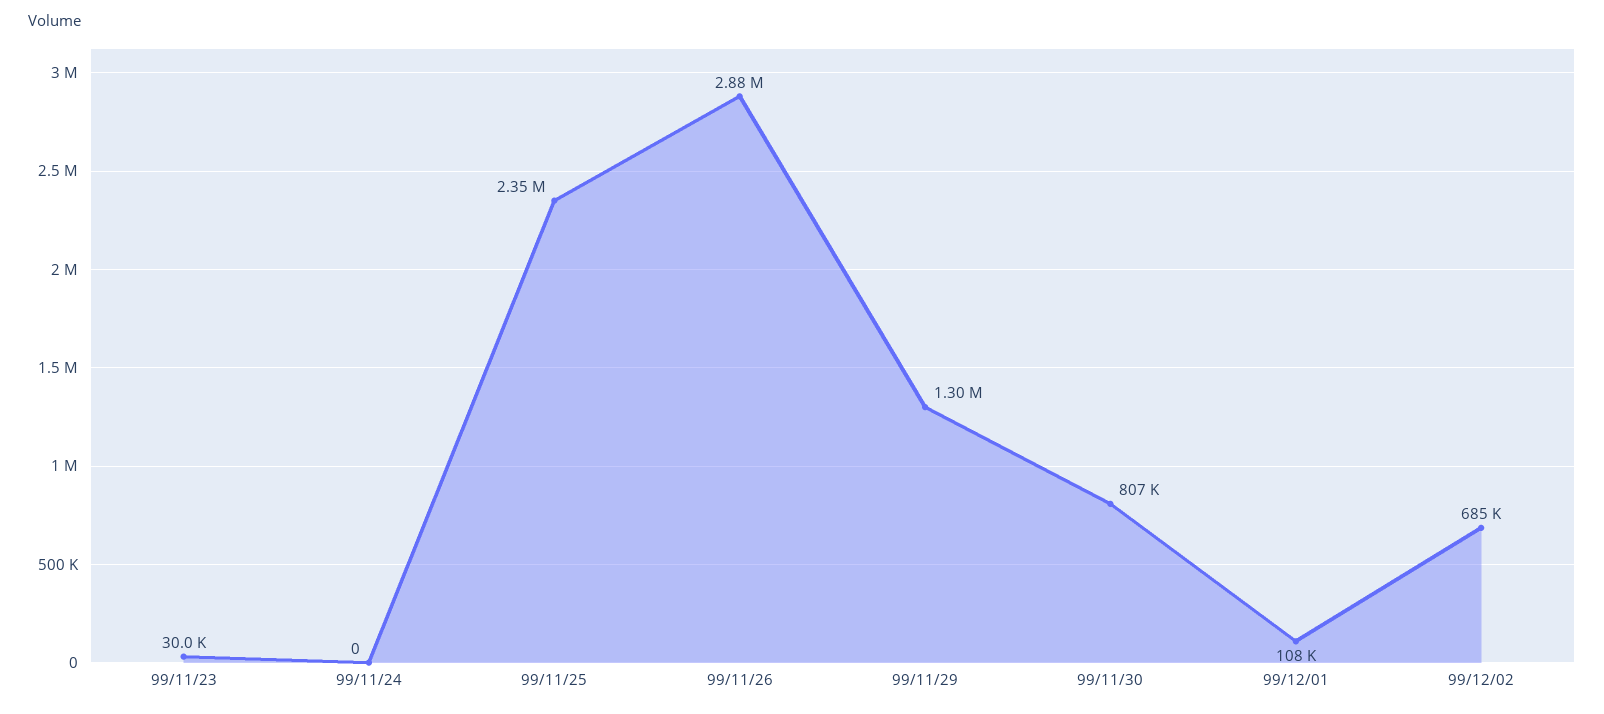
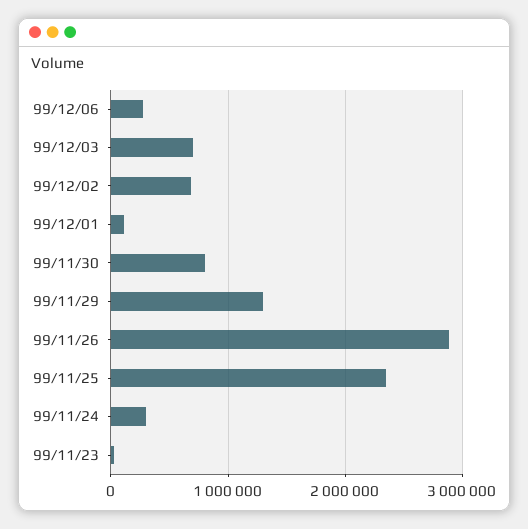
99/11/24: 0 -> 300000
99/12/06: none -> 300000
99/12/03: none -> 700000

